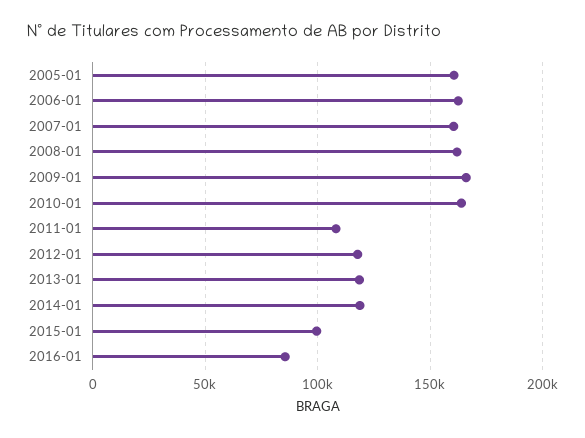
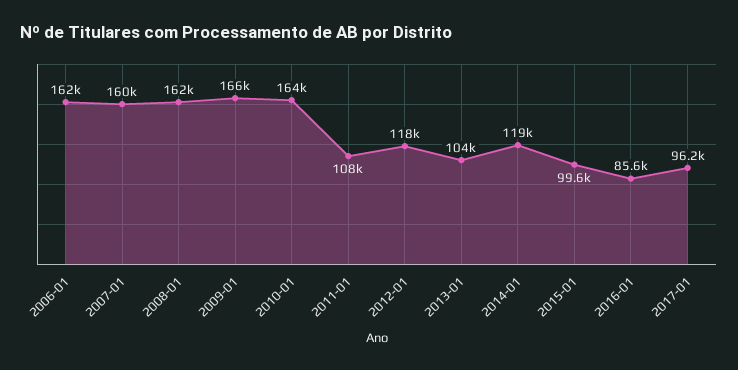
2005-01: 160000 -> none
2013-01: 120000 -> 104000
2017-01: none -> 96200

